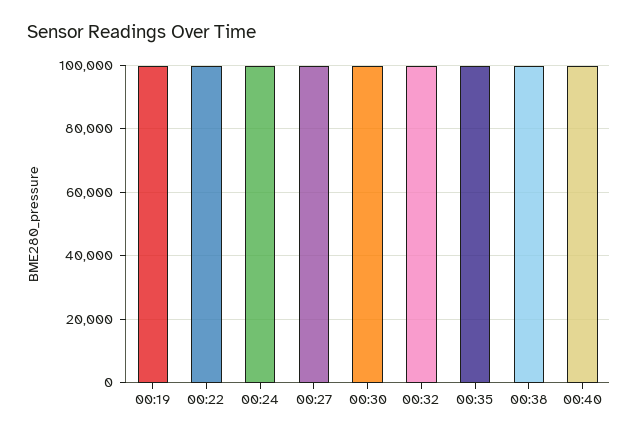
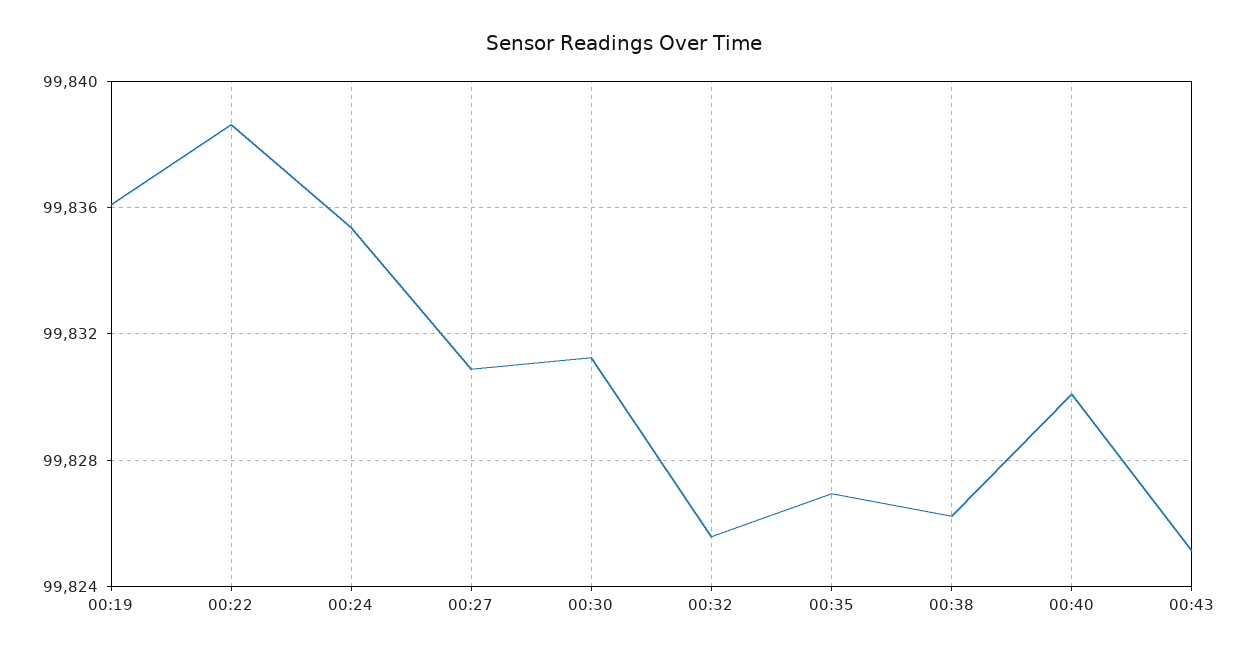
00:43: none -> 99825

